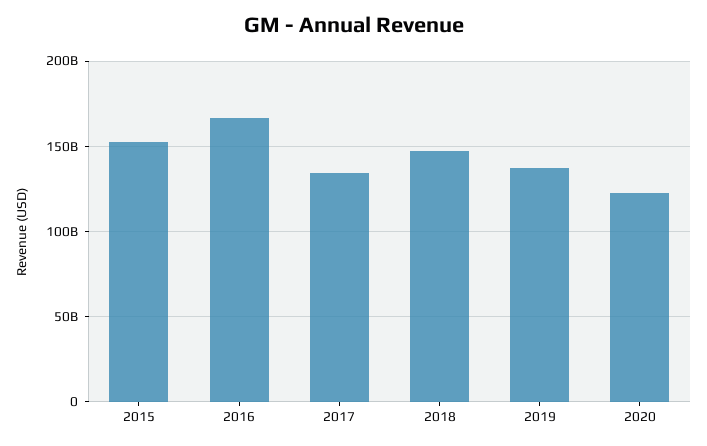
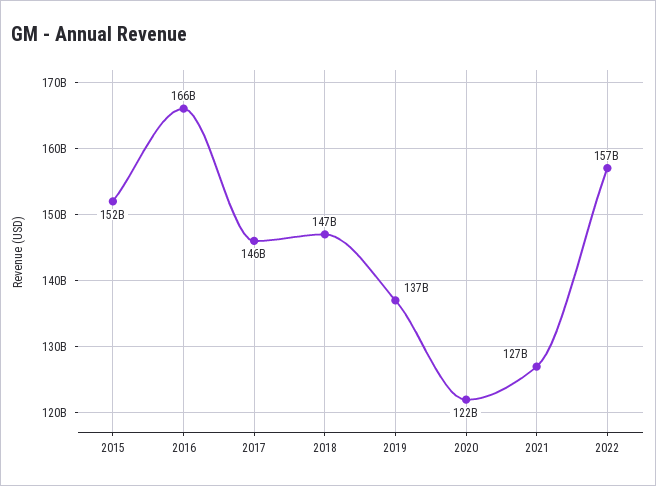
2017: 135000000000 -> 146000000000
2021: none -> 127000000000
2022: none -> 157000000000

